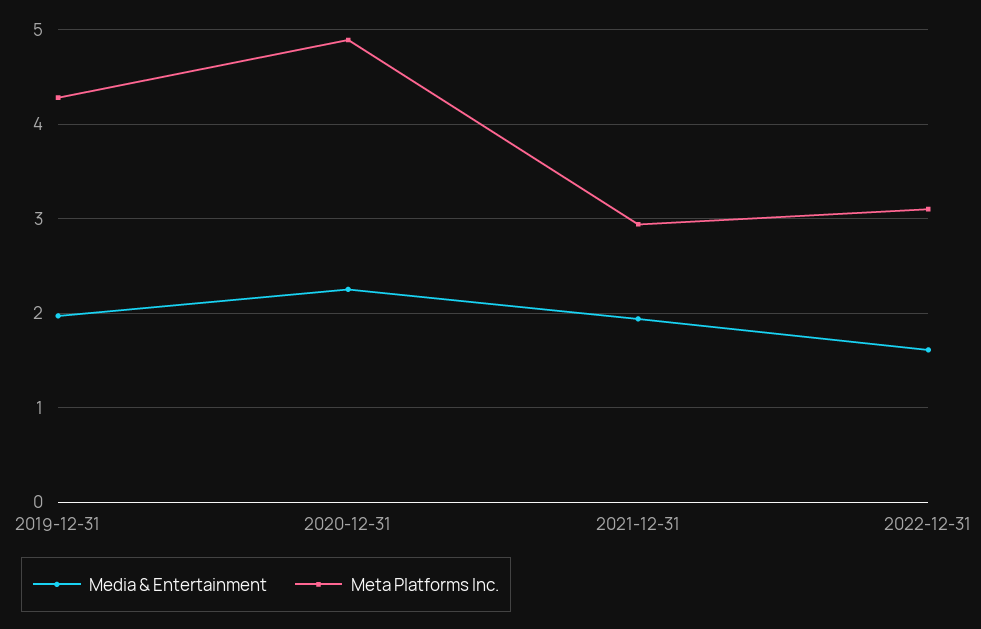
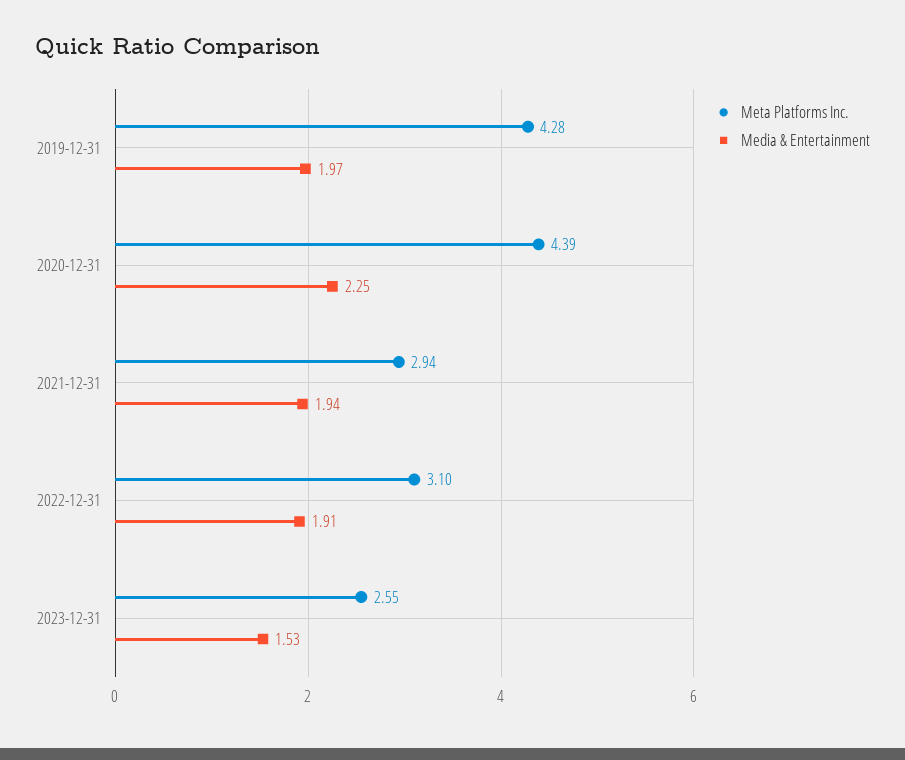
Meta Platforms Inc., 2020-12-31: 4.9 -> 4.39
Media & Entertainment, 2022-12-31: 1.6 -> 1.91
Meta Platforms Inc., 2023-12-31: none -> 2.55
Media & Entertainment, 2023-12-31: none -> 1.53

